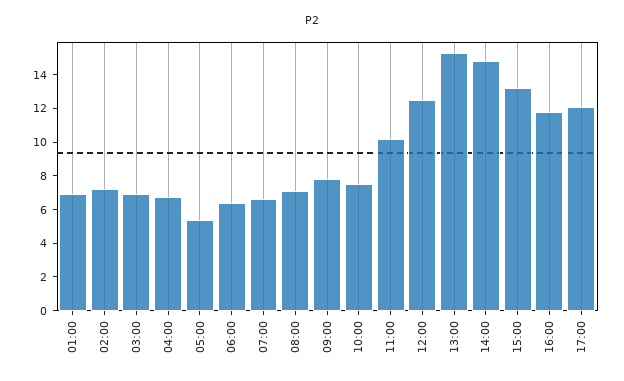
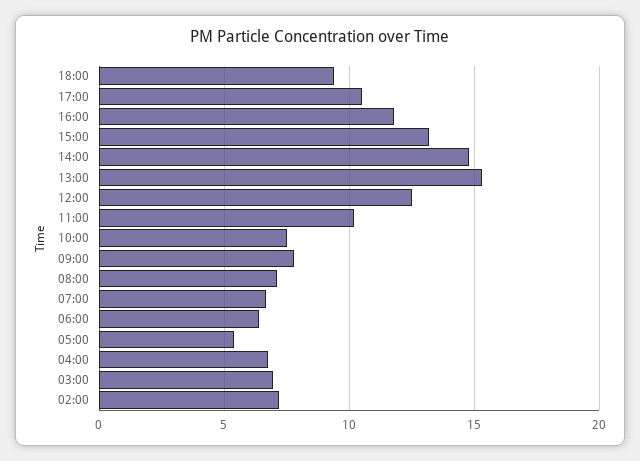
01:00: 7 -> none
17:00: 12 -> 10.5
18:00: none -> 9.5

